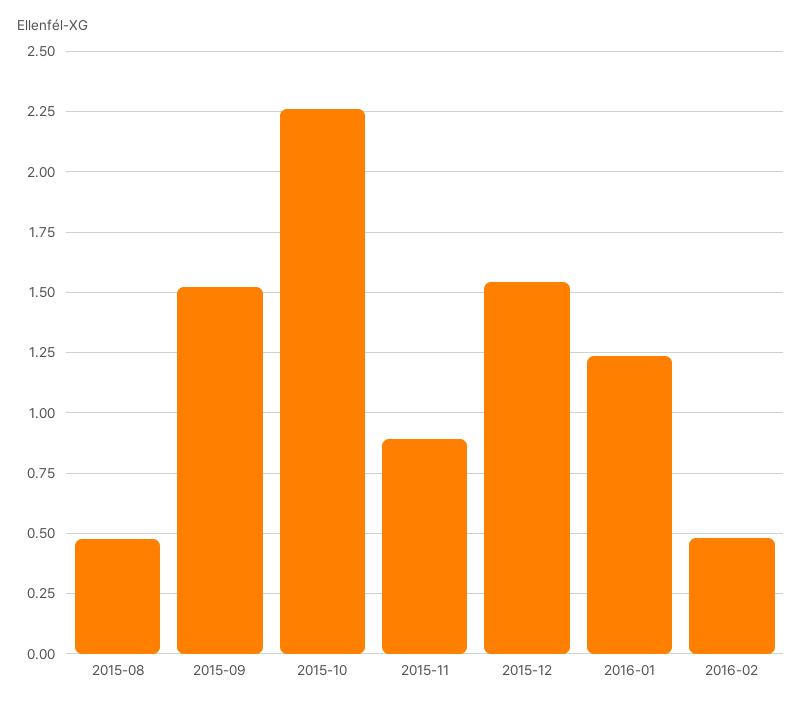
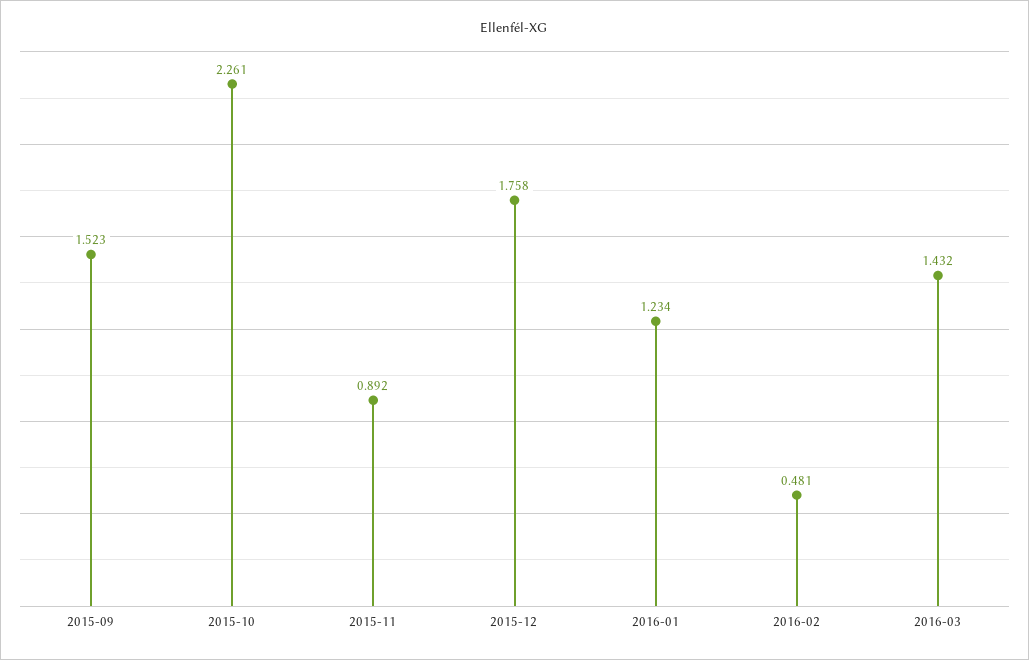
2015-08: 0.475 -> none
2015-12: 1.55 -> 1.758
2016-03: none -> 1.432

